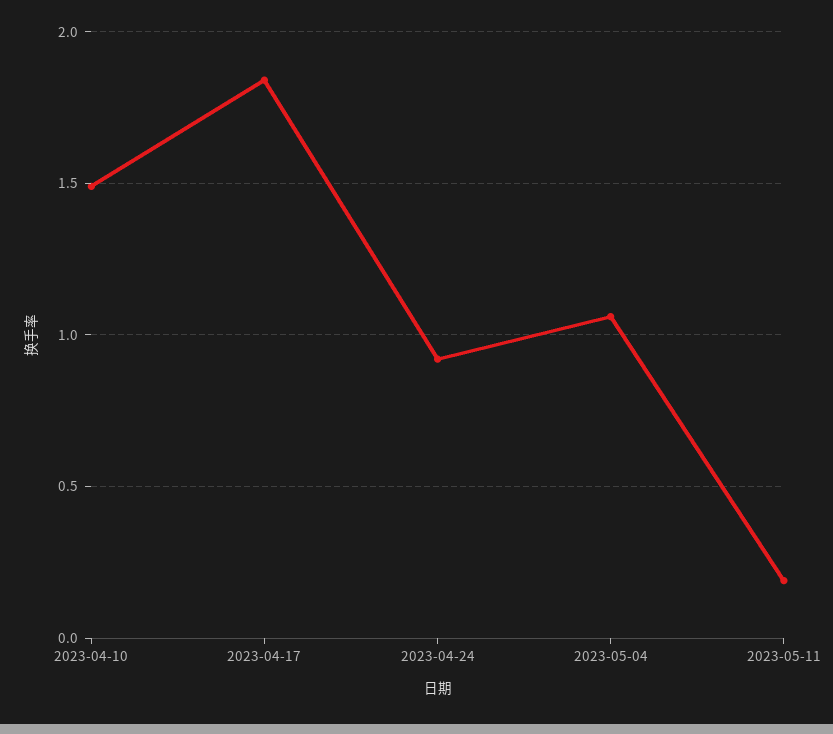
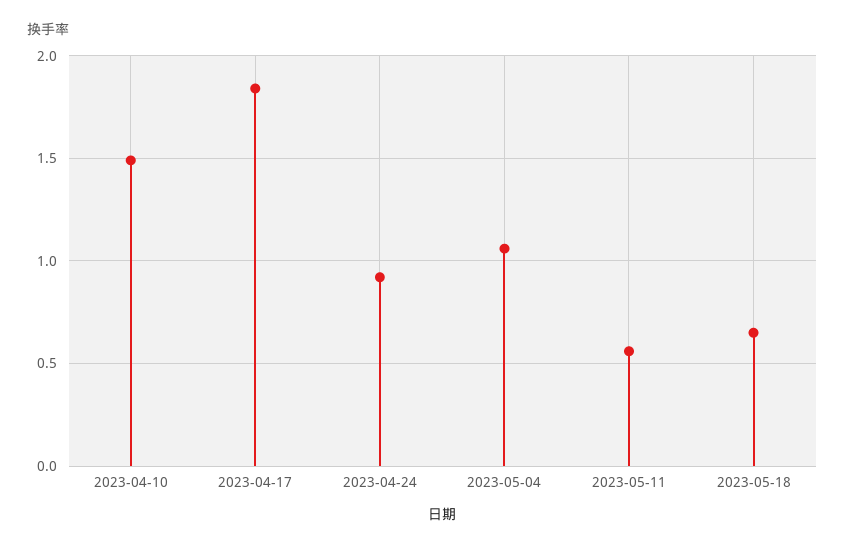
2023-05-11: 0.2 -> 0.55
2023-05-18: none -> 0.65

